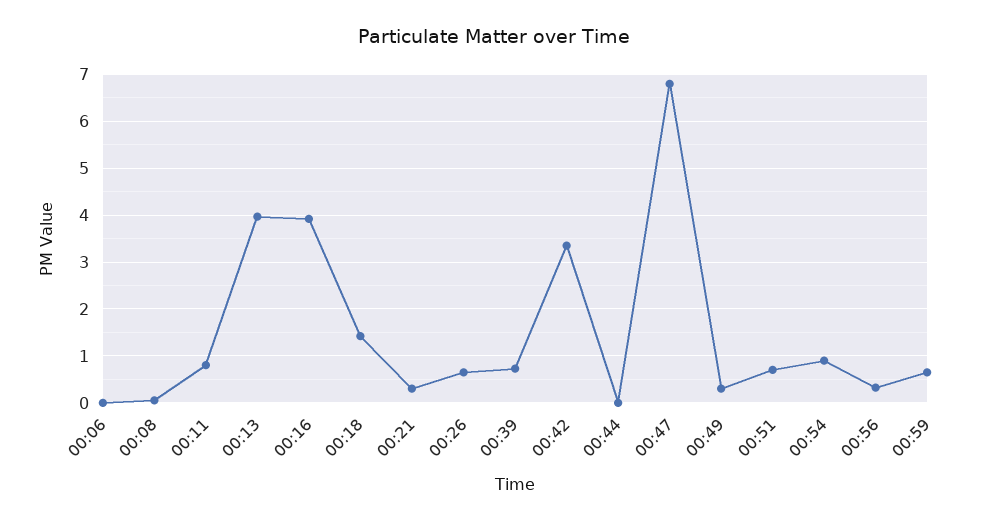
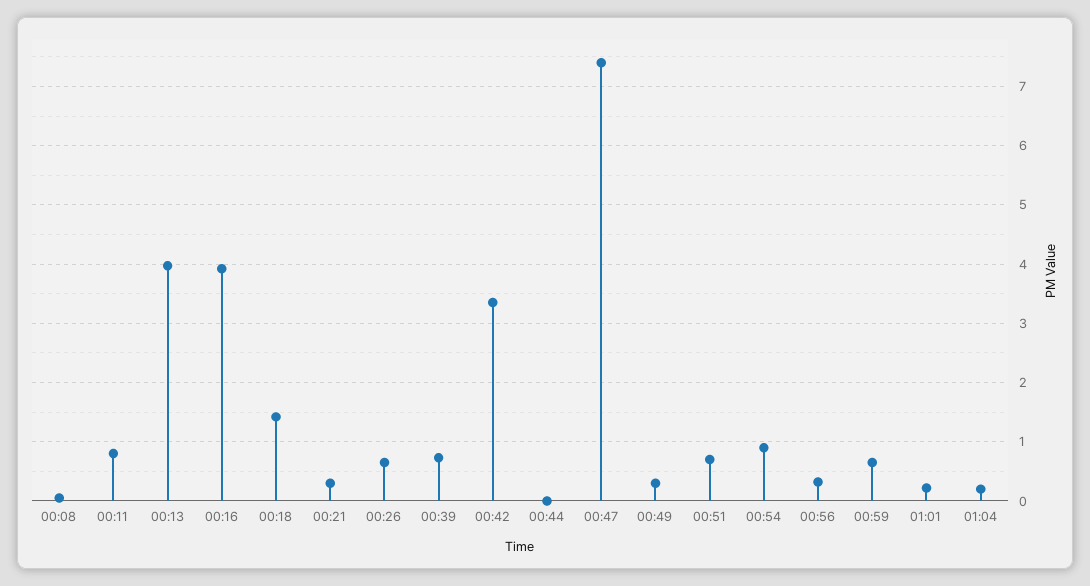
00:06: 0 -> none
00:47: 6.8 -> 7.4
01:01: none -> 0.2
01:04: none -> 0.2

